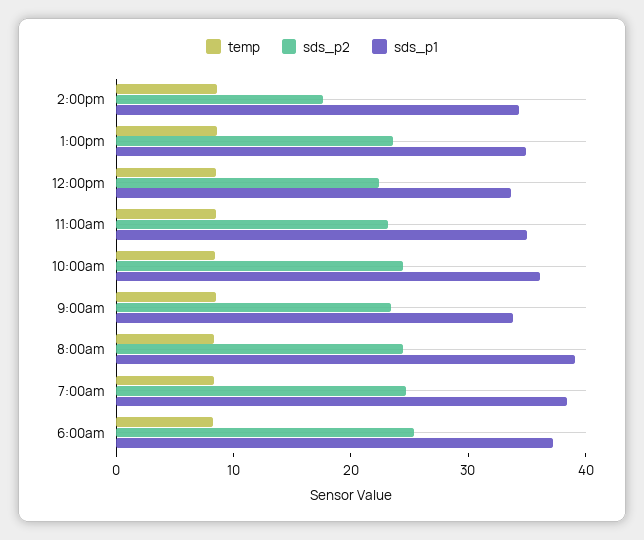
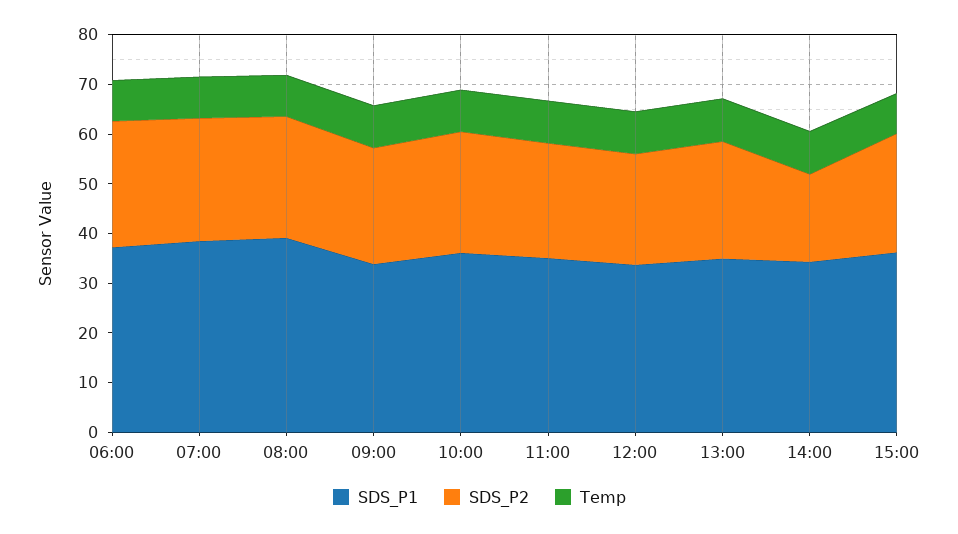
sds_p1, 15:00: none -> 36
sds_p2, 15:00: none -> 24
temp, 15:00: none -> 8

